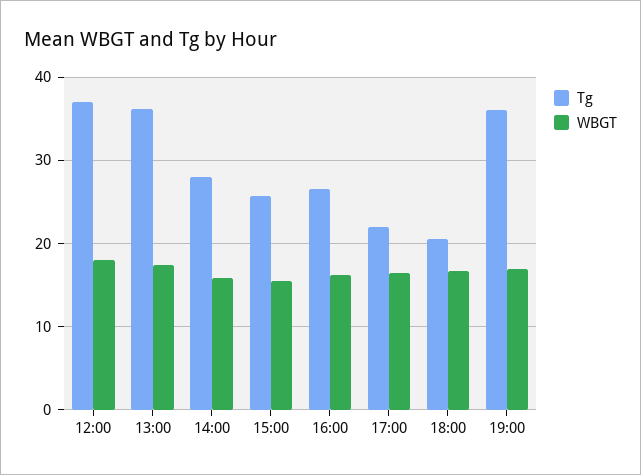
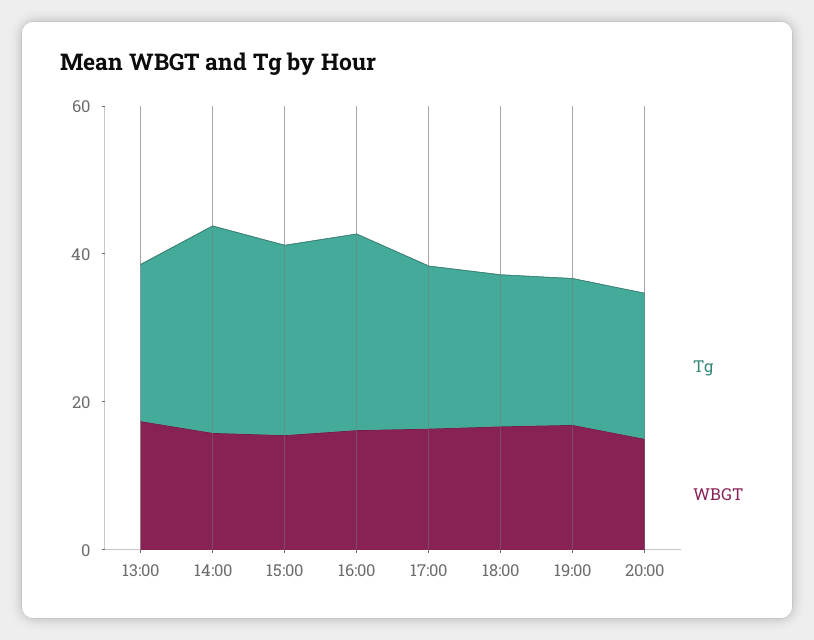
Tg, 12:00: 37 -> none
WBGT, 12:00: 18 -> none
Tg, 13:00: 36 -> 20
Tg, 19:00: 36 -> 20
Tg, 20:00: none -> 20
WBGT, 20:00: none -> 15

